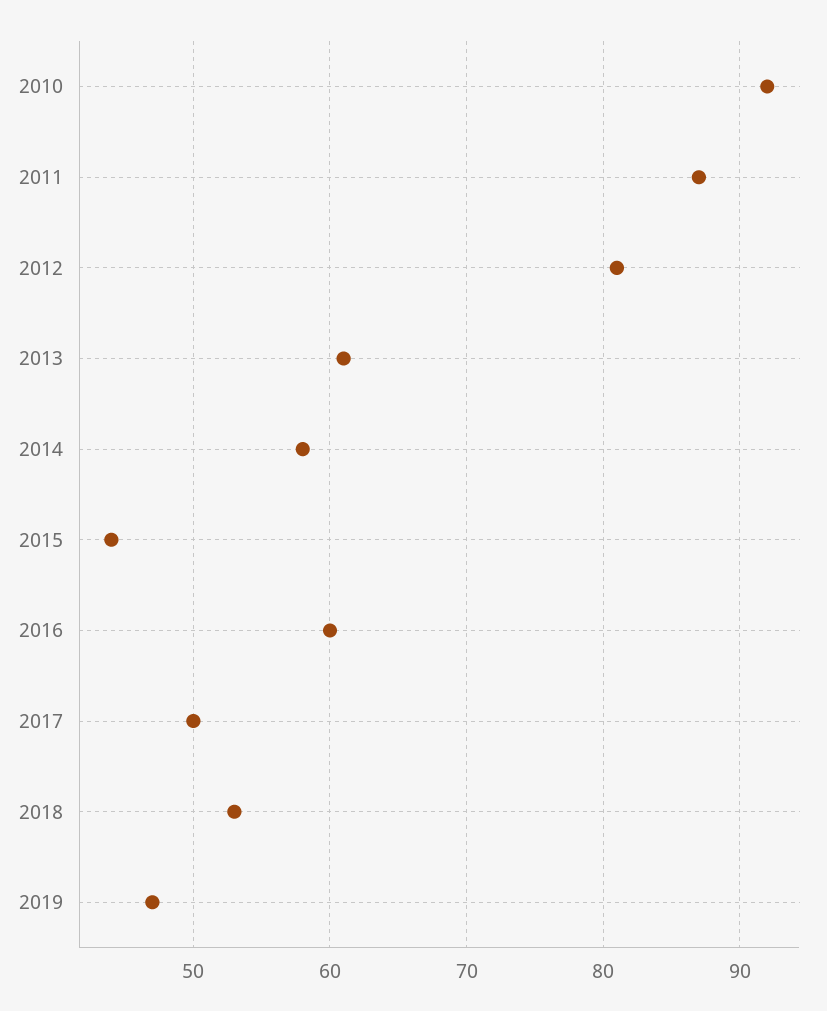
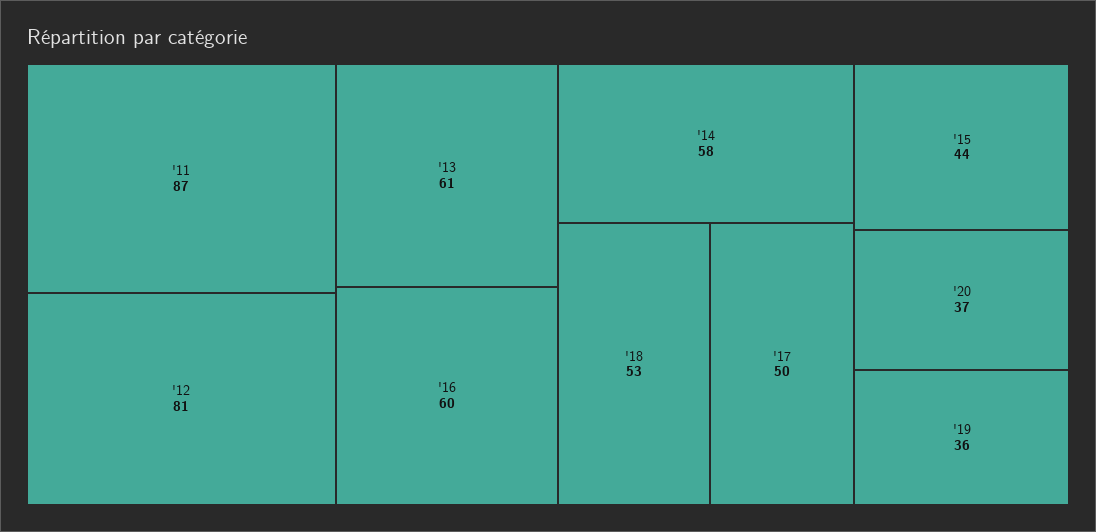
2010: 92 -> none
2019: 47 -> 36
'20: none -> 37

